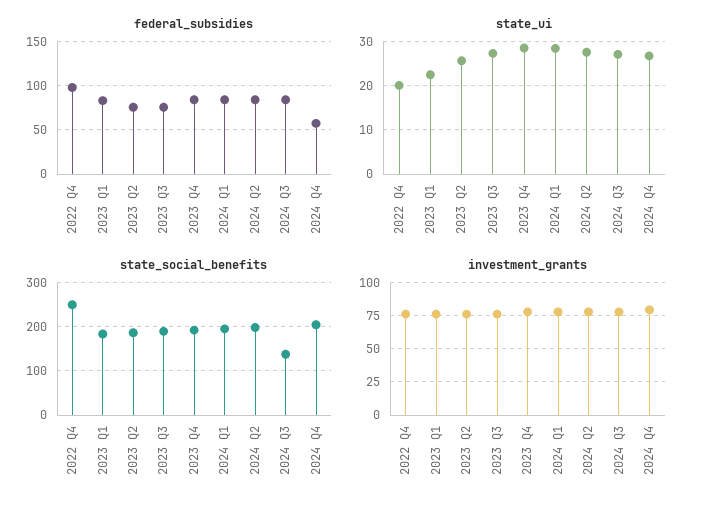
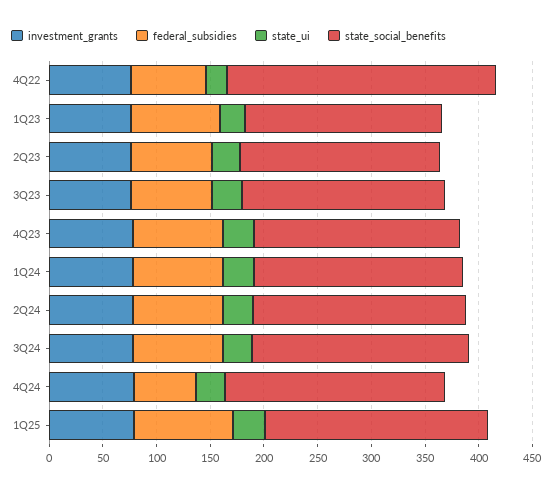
federal_subsidies, 2022 Q4: 100 -> 70
state_social_benefits, 2024 Q3: 140 -> 200
investment_grants, 1Q25: none -> 80
federal_subsidies, 1Q25: none -> 90
state_ui, 1Q25: none -> 30
state_social_benefits, 1Q25: none -> 210

